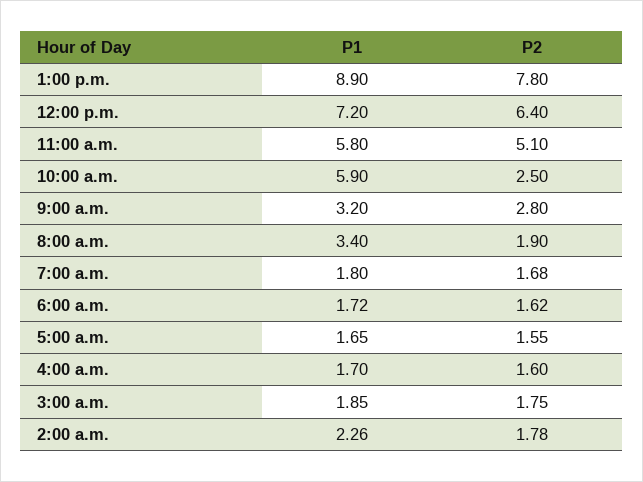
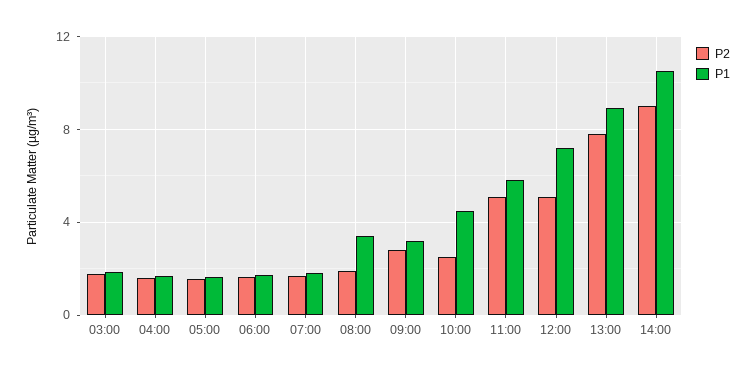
P2, 12:00 p.m.: 6.4 -> 5
P1, 10:00 a.m.: 5.9 -> 4.5
P1, 2:00 a.m.: 2.26 -> none
P2, 2:00 a.m.: 1.78 -> none
P2, 14:00: none -> 9
P1, 14:00: none -> 10.5

